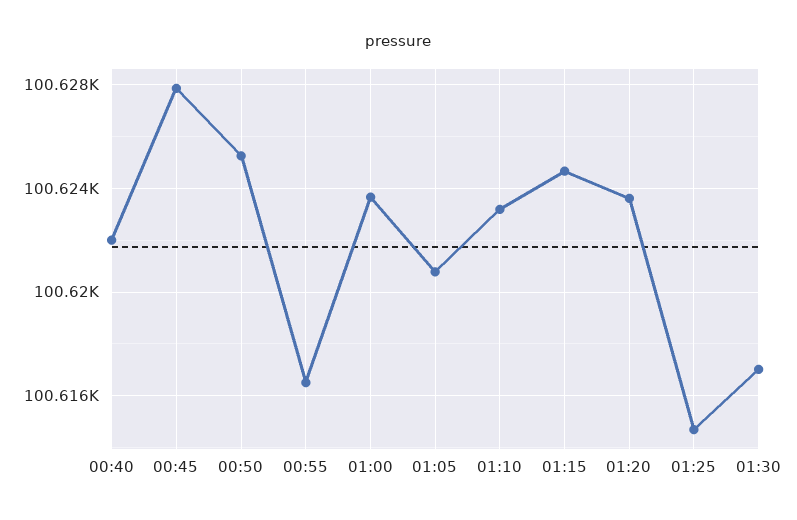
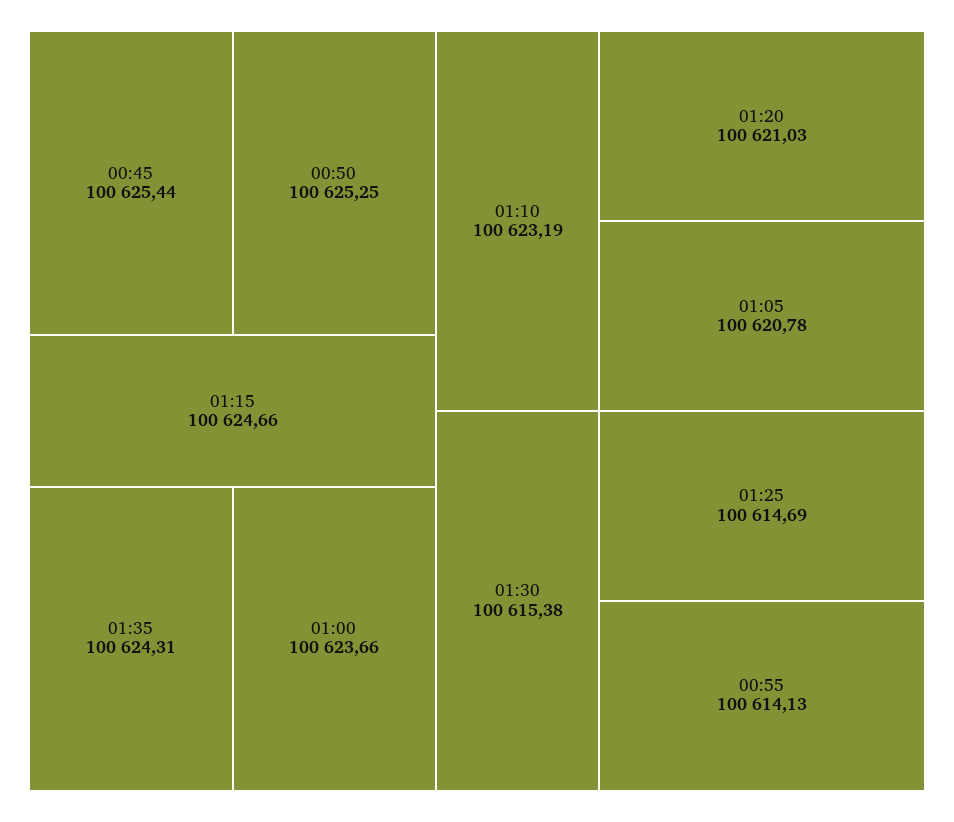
00:40: 100622 -> none
00:45: 100628 -> 100625.44
00:55: 100616.5 -> 100614.13
01:20: 100623.5 -> 100621.03
01:30: 100617 -> 100615.38
01:35: none -> 100624.31

